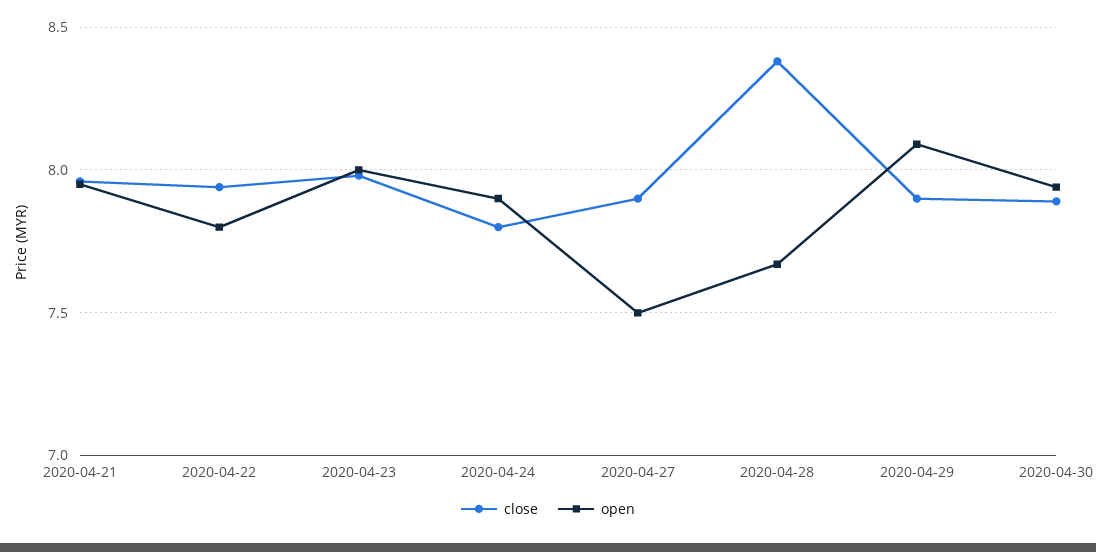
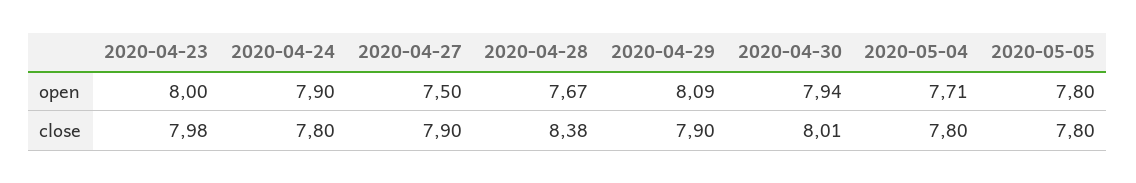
close, 2020-04-21: 7.95 -> none
open, 2020-04-21: 7.95 -> none
close, 2020-04-22: 7.95 -> none
open, 2020-04-22: 7.8 -> none
close, 2020-04-30: 7.9 -> 8.01
open, 2020-05-04: none -> 7.71
open, 2020-05-05: none -> 7.8
close, 2020-05-04: none -> 7.8
close, 2020-05-05: none -> 7.8

